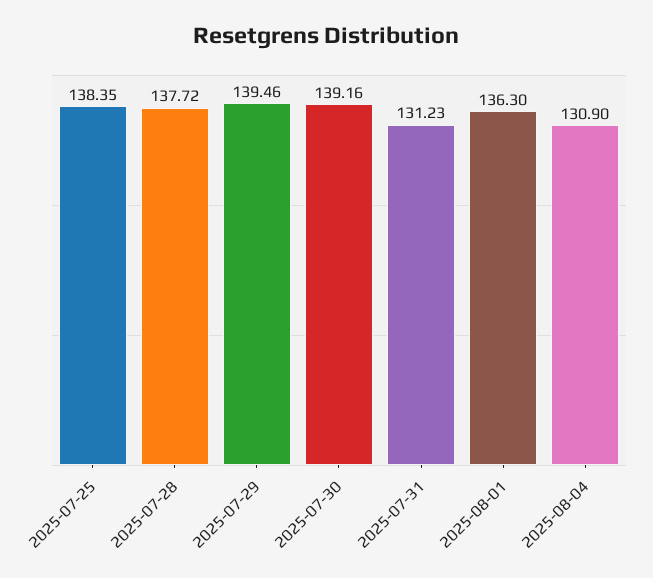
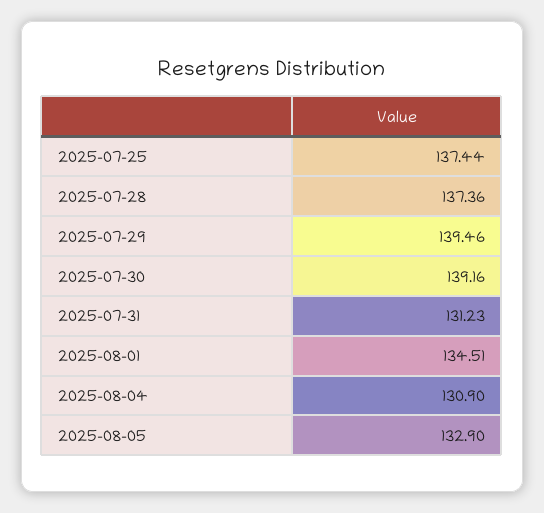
2025-07-25: 138.35 -> 137.44
2025-07-28: 137.72 -> 137.36
2025-08-01: 136.3 -> 134.51
2025-08-05: none -> 132.9

